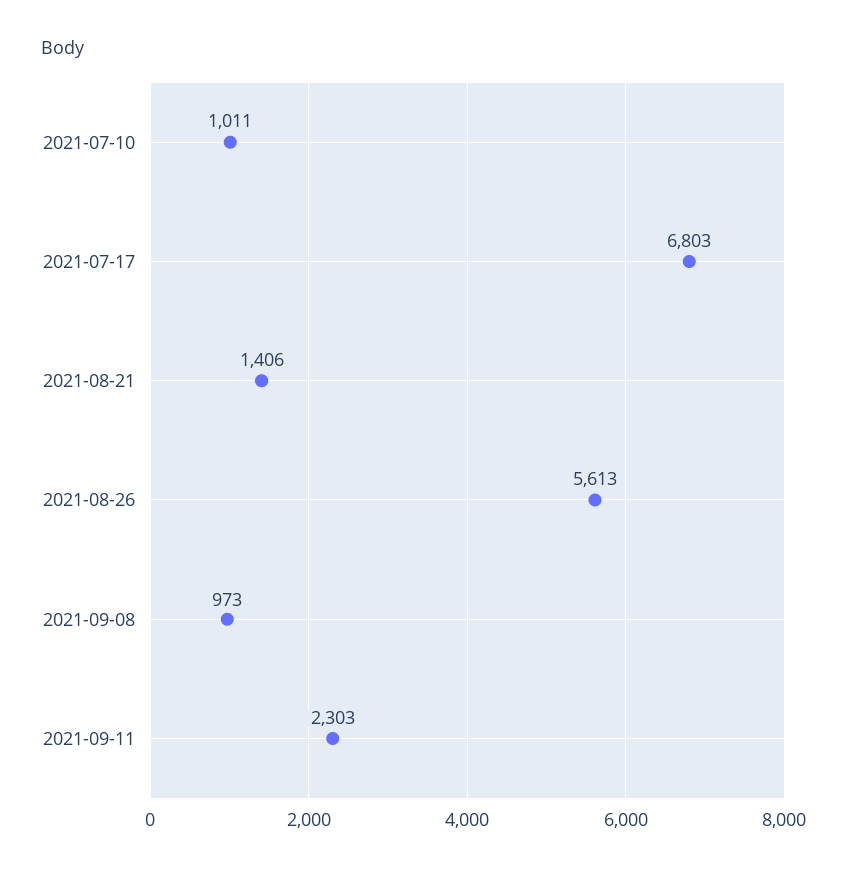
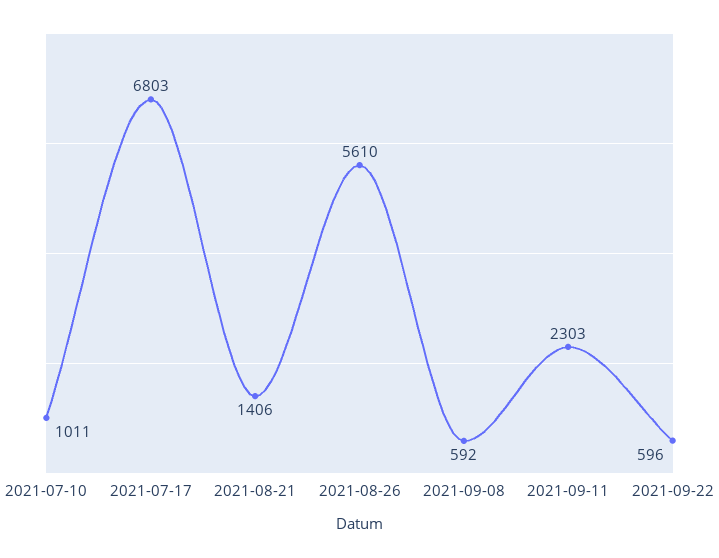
2021-08-26: 5613 -> 5610
2021-09-08: 973 -> 592
2021-09-22: none -> 596

